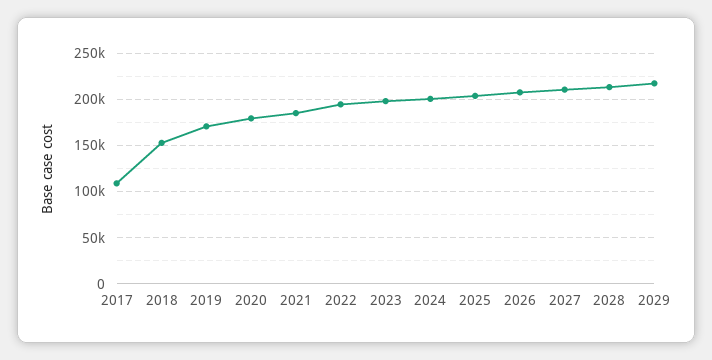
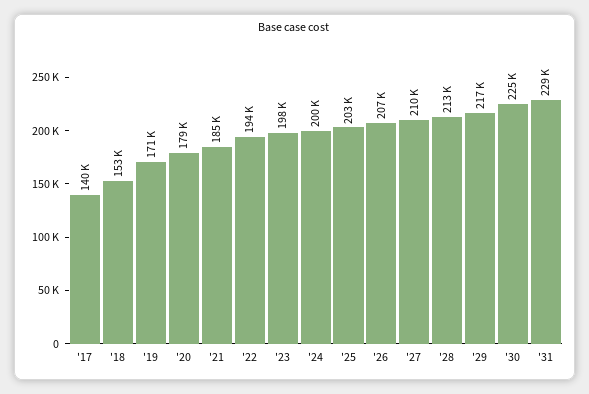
2017: 110000 -> 140000
'30: none -> 225000
'31: none -> 229000

